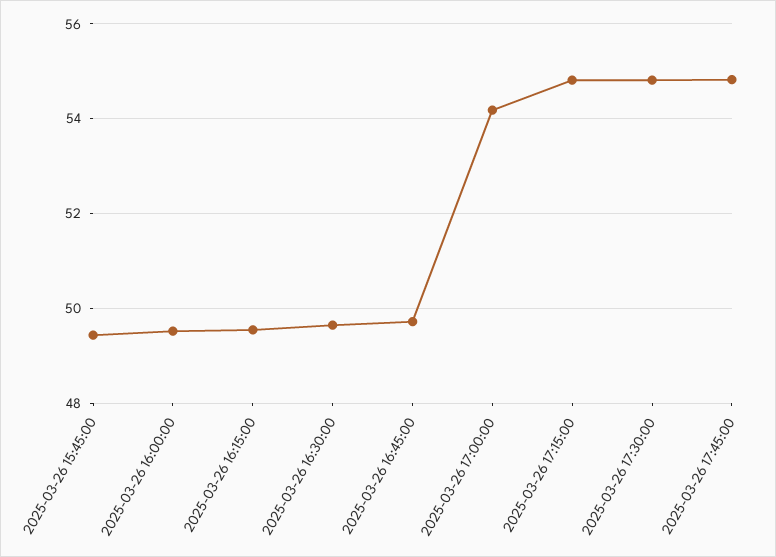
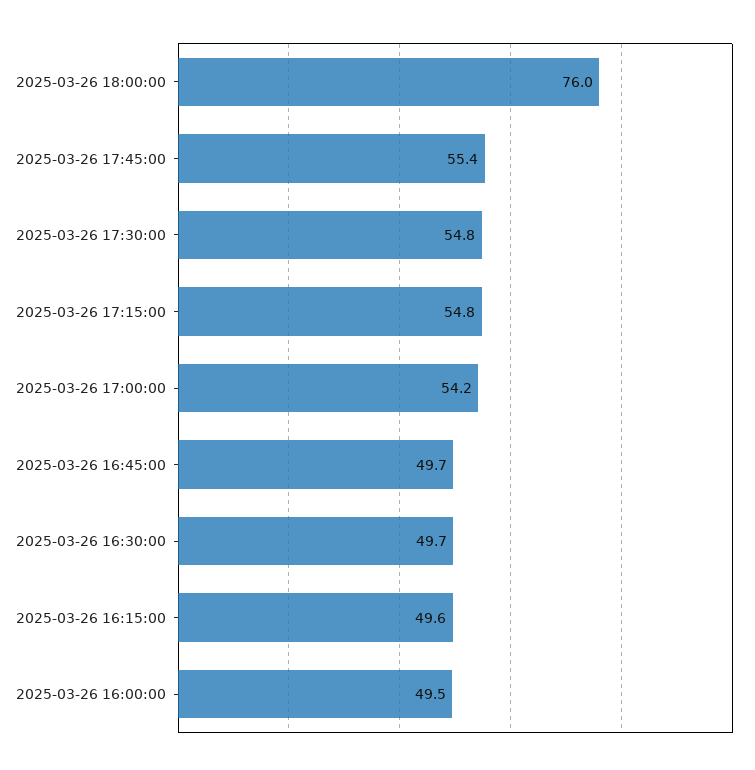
2025-03-26 15:45:00: 49.4 -> none
2025-03-26 17:45:00: 54.8 -> 55.4
2025-03-26 18:00:00: none -> 76

